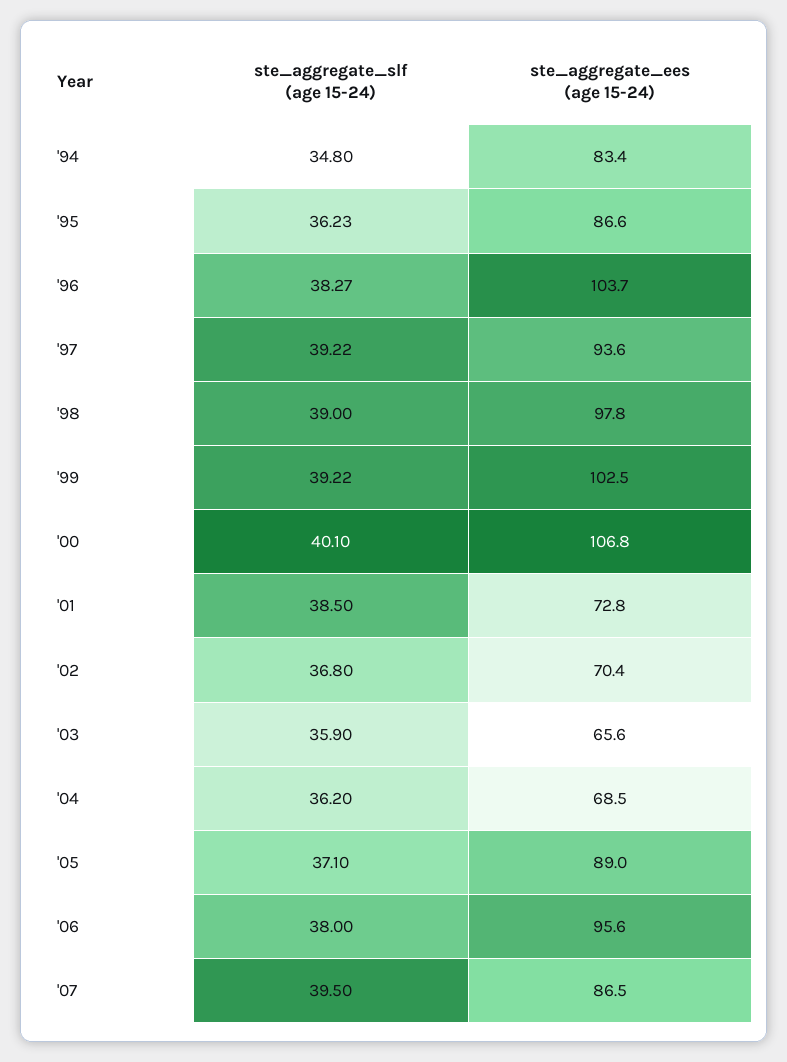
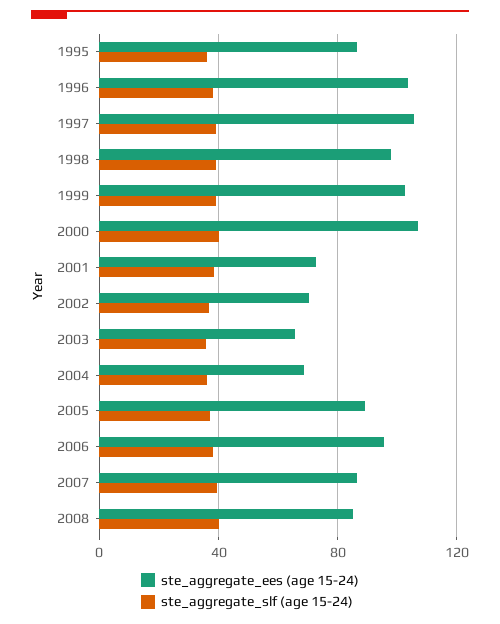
ste_aggregate_slf (age 15-24), '94: 34.8 -> none
ste_aggregate_ees (age 15-24), '94: 83.4 -> none
ste_aggregate_ees (age 15-24), '97: 93.6 -> 105
ste_aggregate_ees (age 15-24), 2008: none -> 85
ste_aggregate_slf (age 15-24), 2008: none -> 40

